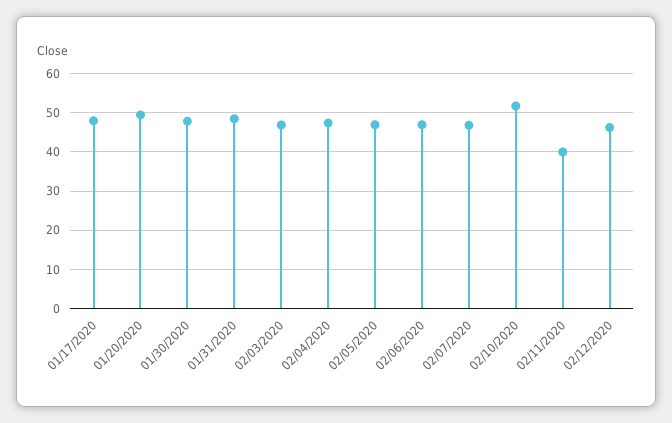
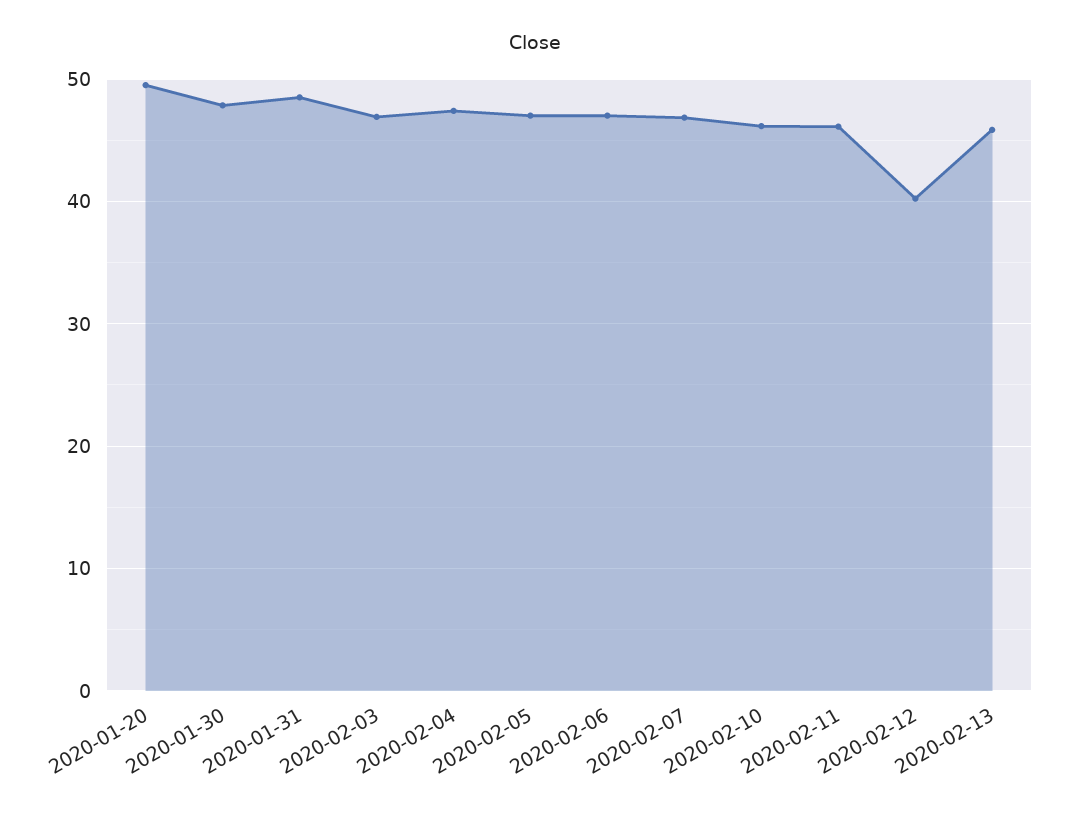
01/17/2020: 48 -> none
02/10/2020: 52 -> 46
02/11/2020: 40 -> 46
02/12/2020: 46 -> 40
2020-02-13: none -> 46

